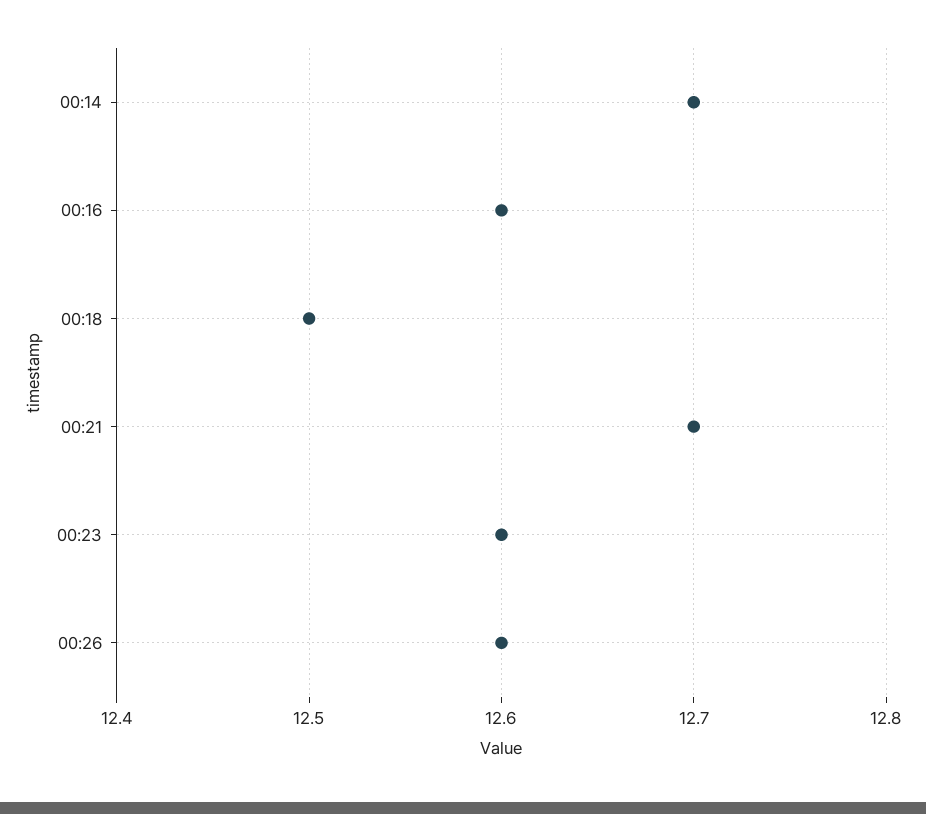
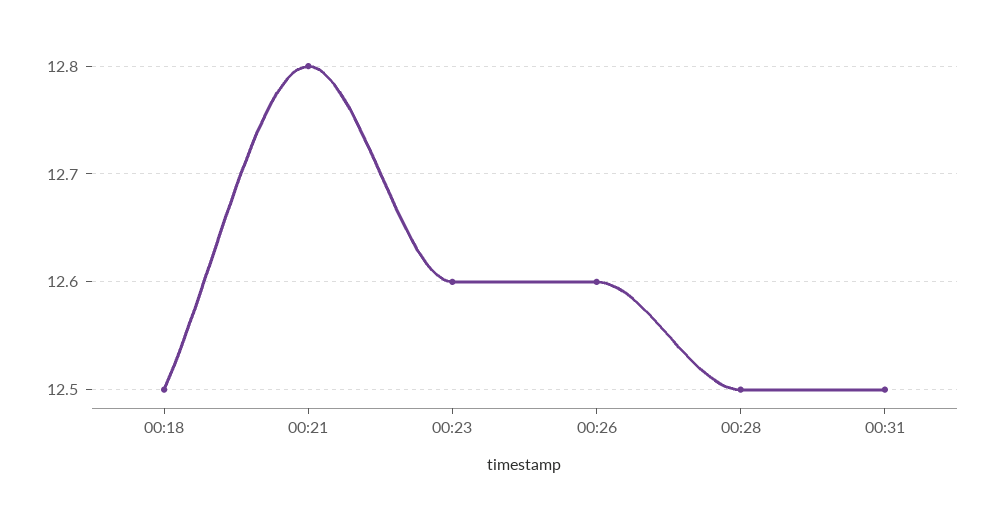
00:14: 12.7 -> none
00:16: 12.6 -> none
00:21: 12.7 -> 12.8
00:28: none -> 12.5
00:31: none -> 12.5

